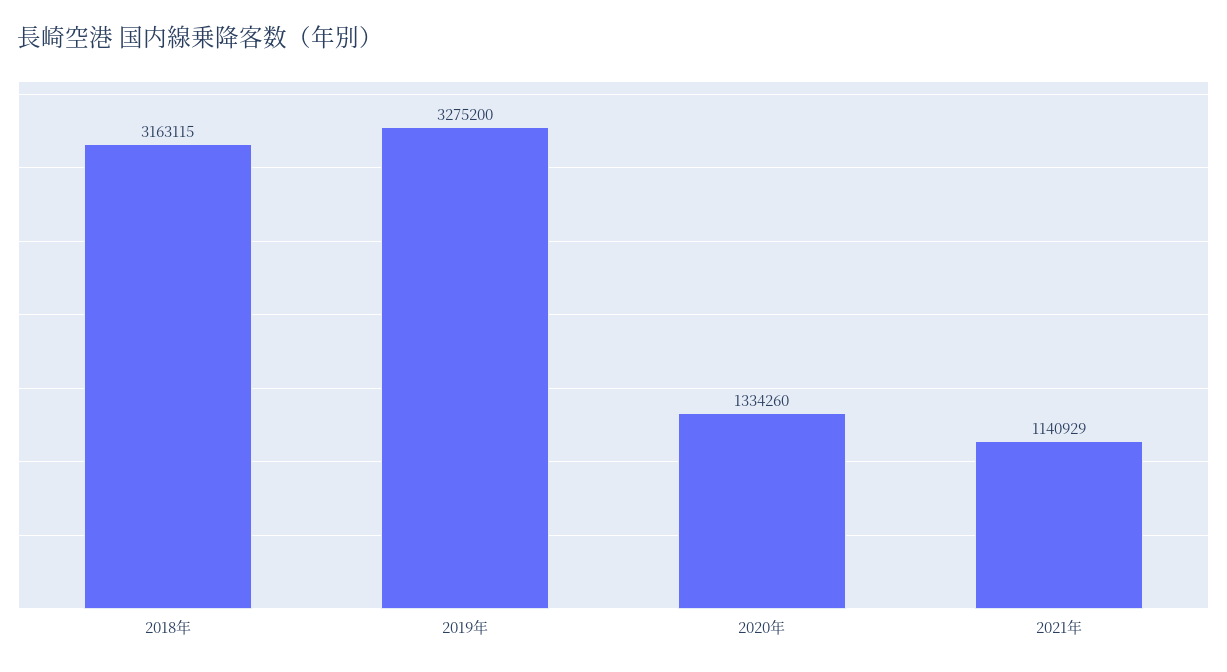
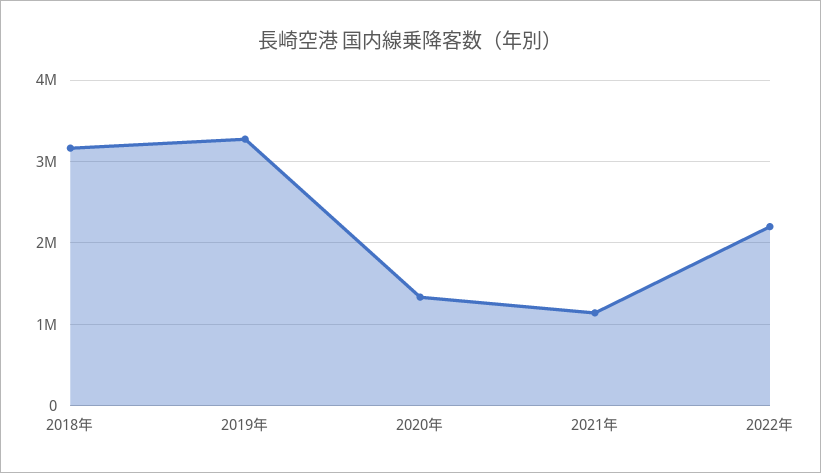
2022年: none -> 2200000

